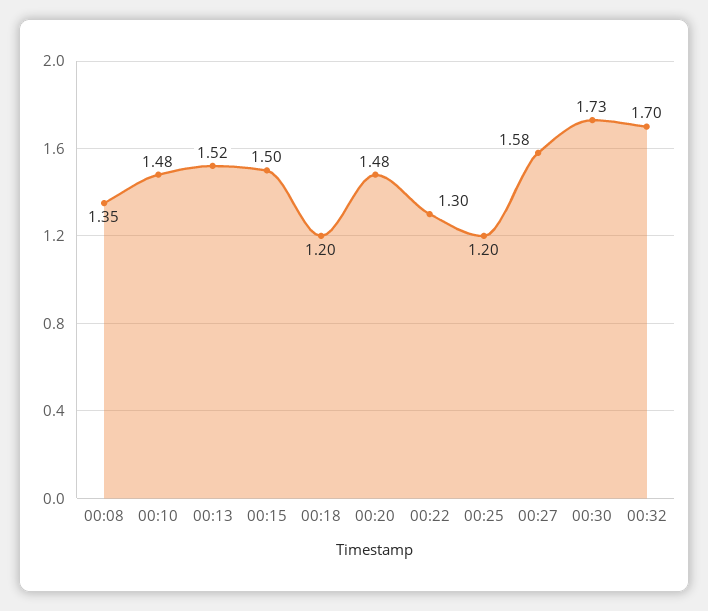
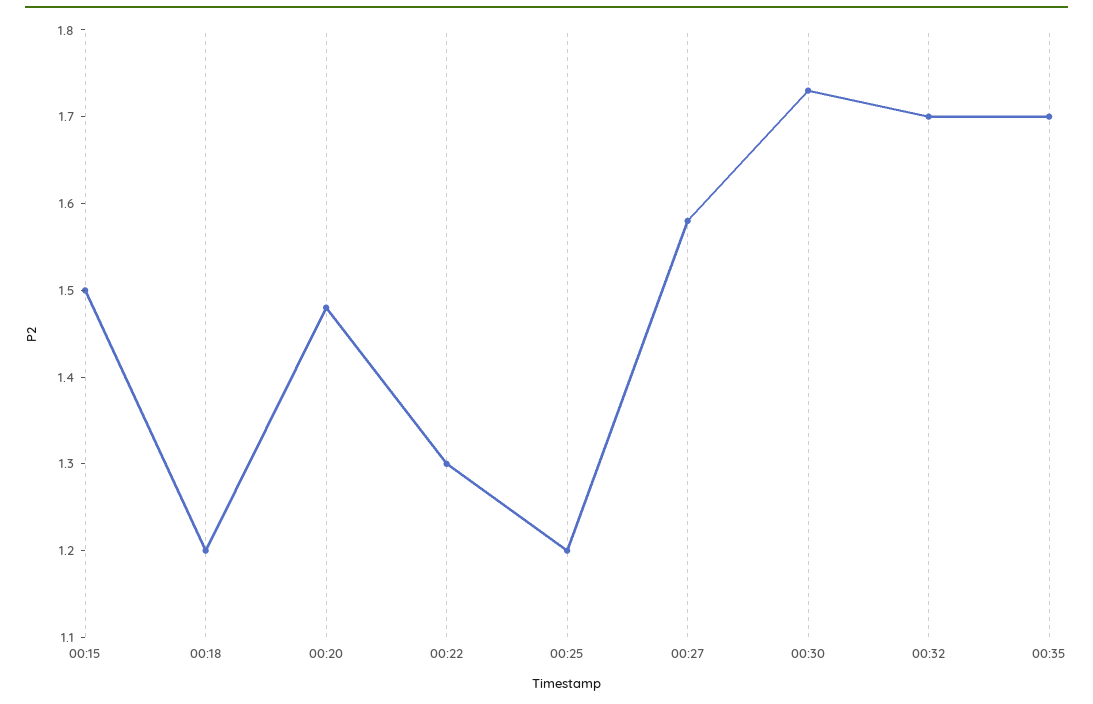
00:08: 1.35 -> none
00:10: 1.48 -> none
00:13: 1.52 -> none
00:35: none -> 1.7

